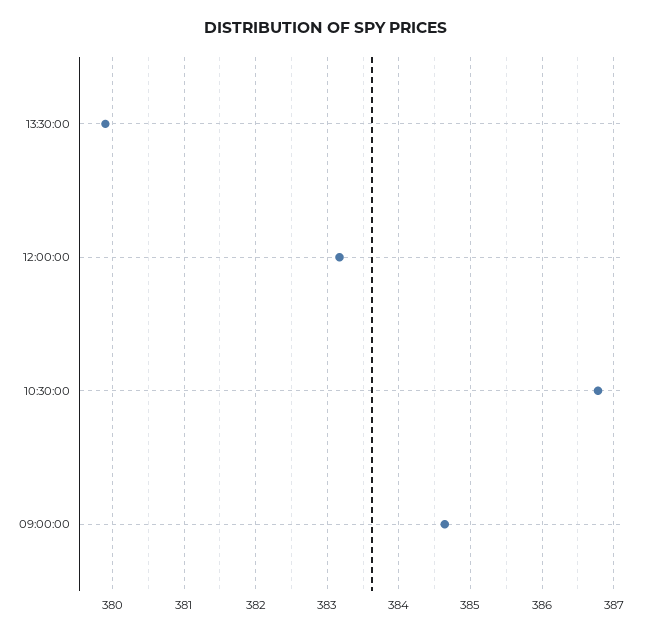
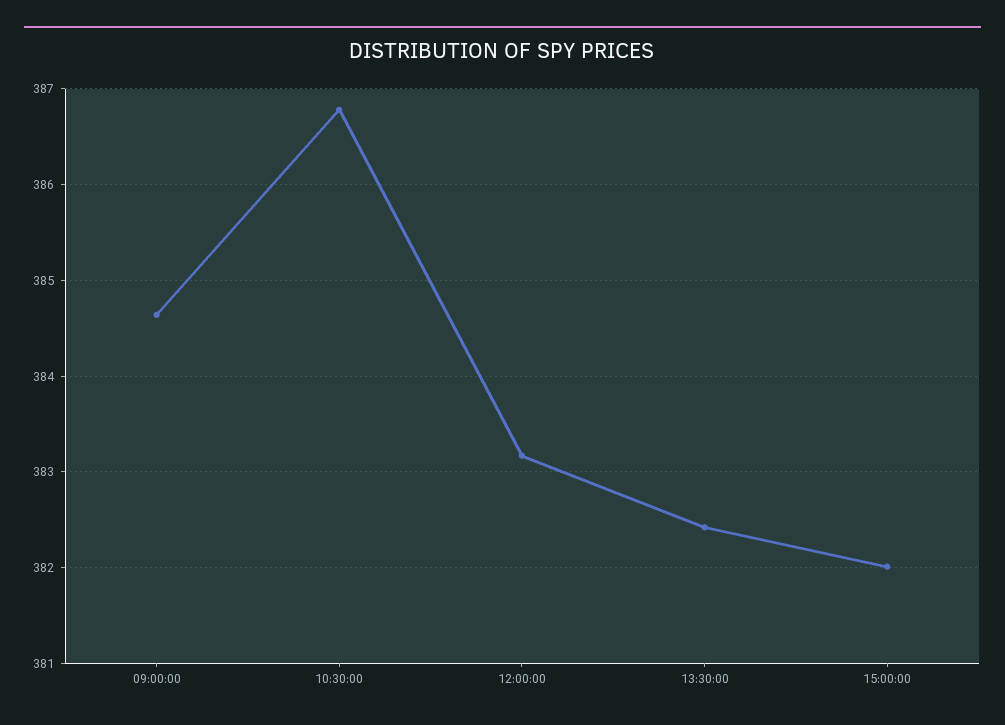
13:30:00: 379.9 -> 382.4
15:00:00: none -> 382

